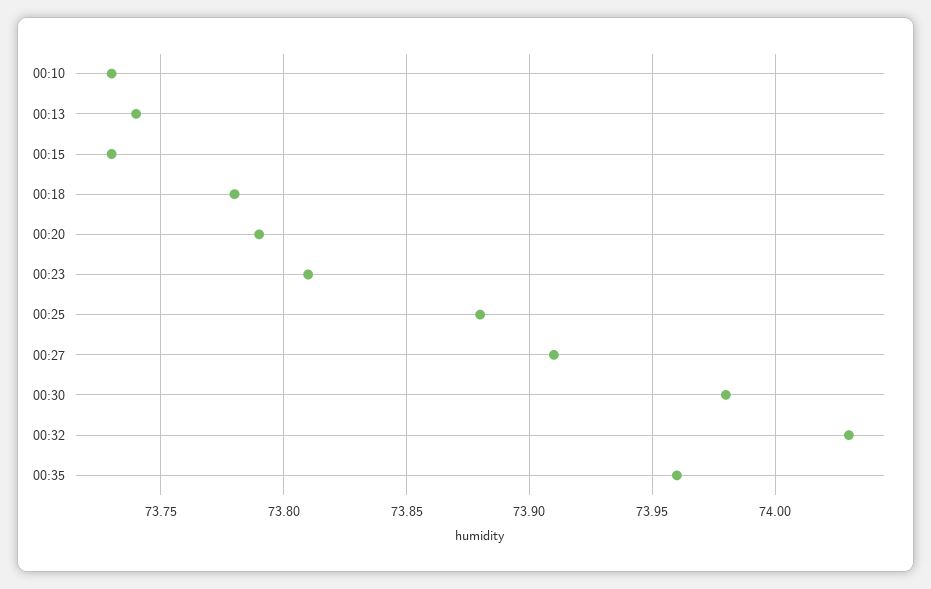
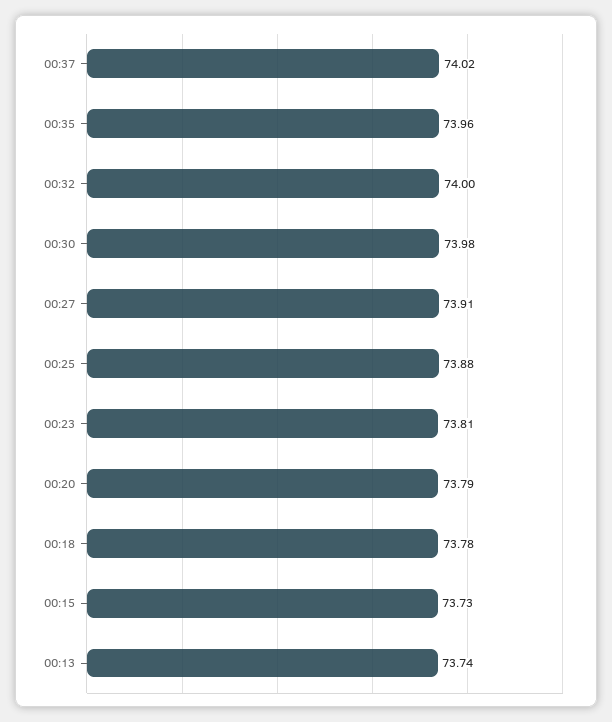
00:10: 73.73 -> none
00:32: 74.03 -> 74
00:37: none -> 74.02

